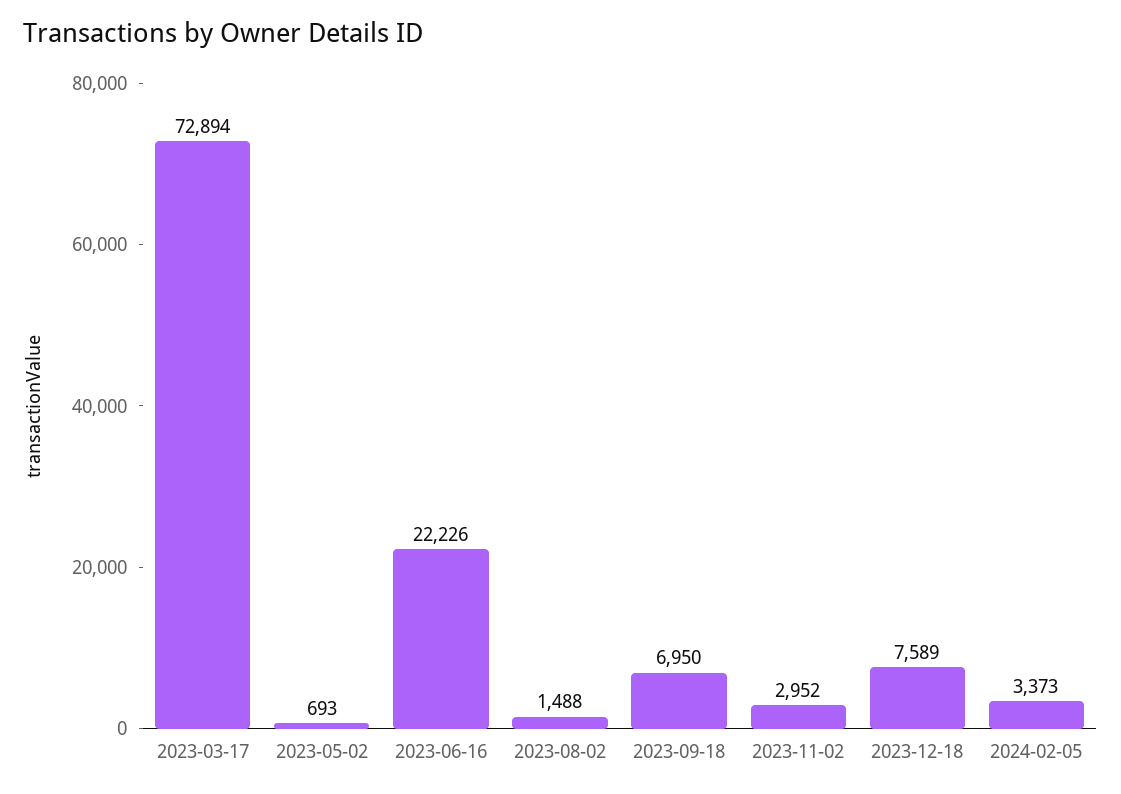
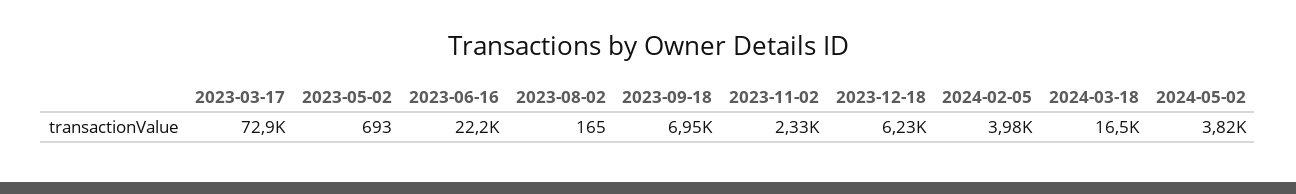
2023-08-02: 1488 -> 165
2023-11-02: 2952 -> 2330
2023-12-18: 7589 -> 6230
2024-02-05: 3373 -> 3980
2024-03-18: none -> 16500
2024-05-02: none -> 3820

